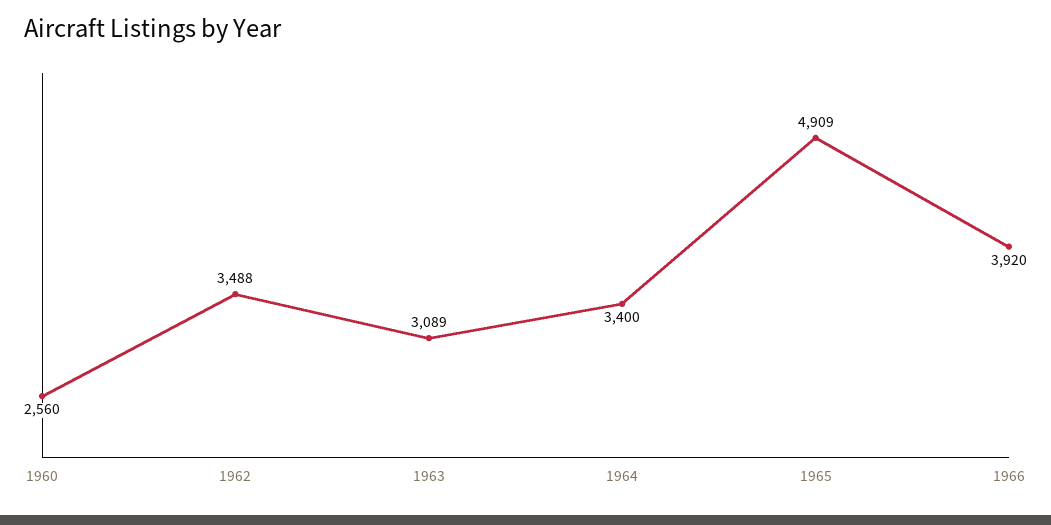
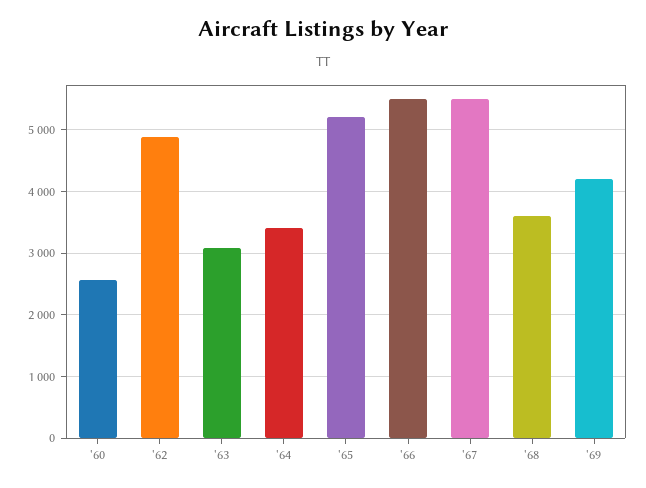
1962: 3488 -> 4900
1965: 4909 -> 5200
1966: 3920 -> 5500
'67: none -> 5500
'68: none -> 3600
'69: none -> 4200

